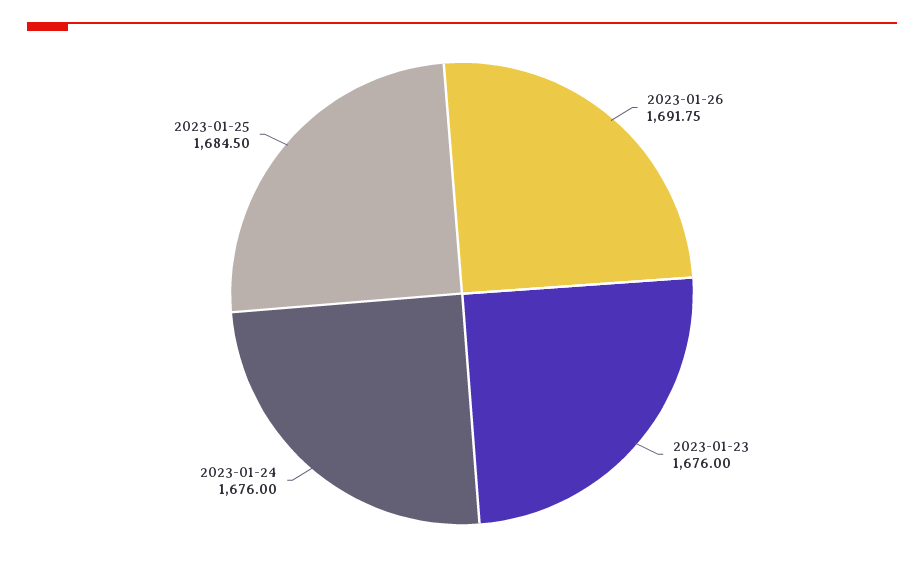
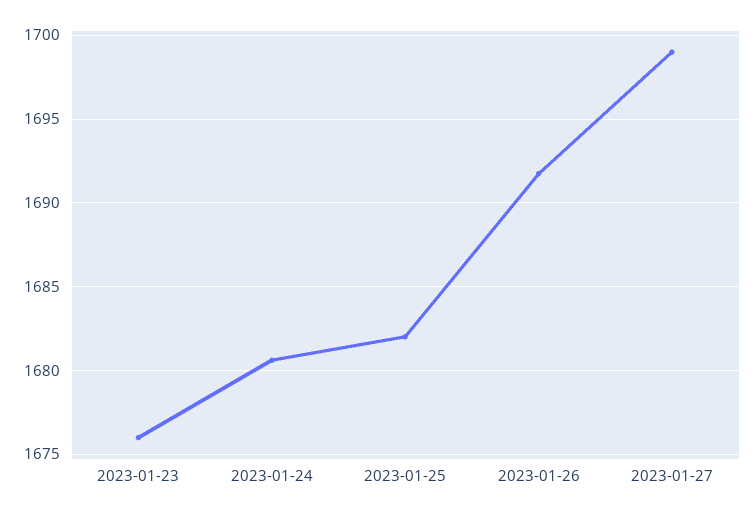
2023-01-24: 1676 -> 1680.5
2023-01-25: 1684.5 -> 1682
2023-01-27: none -> 1699

